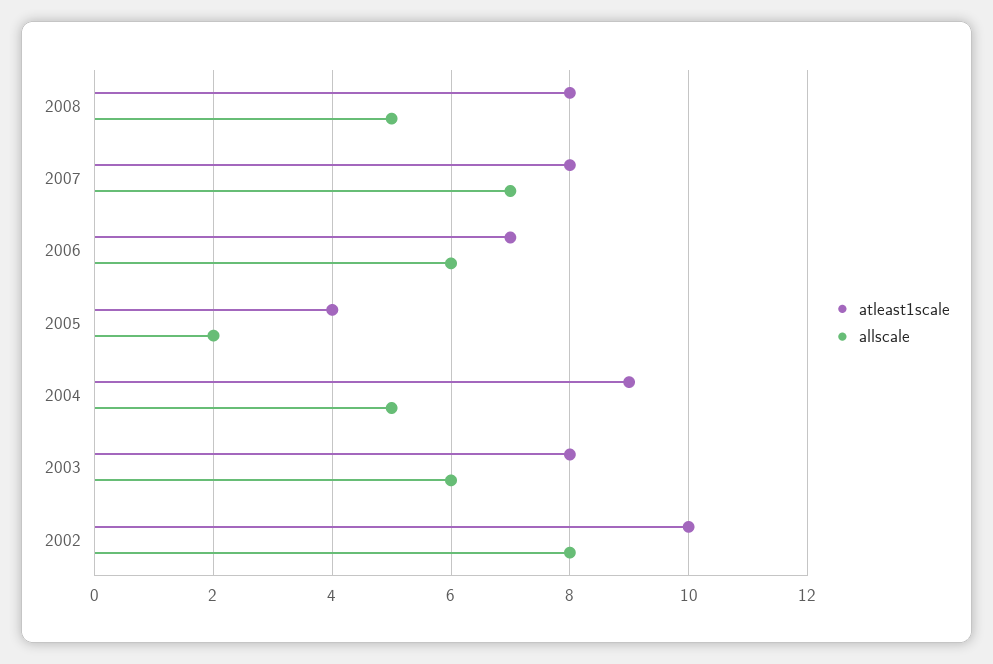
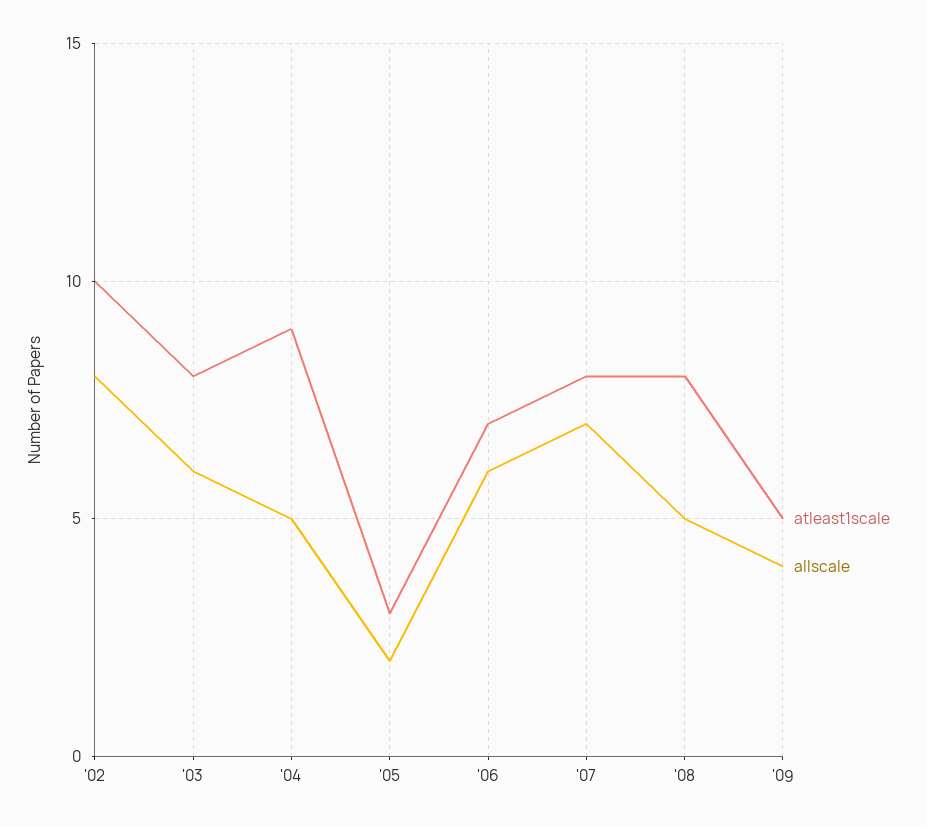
atleast1scale, 2005: 4 -> 3
atleast1scale, '09: none -> 5
allscale, '09: none -> 4

